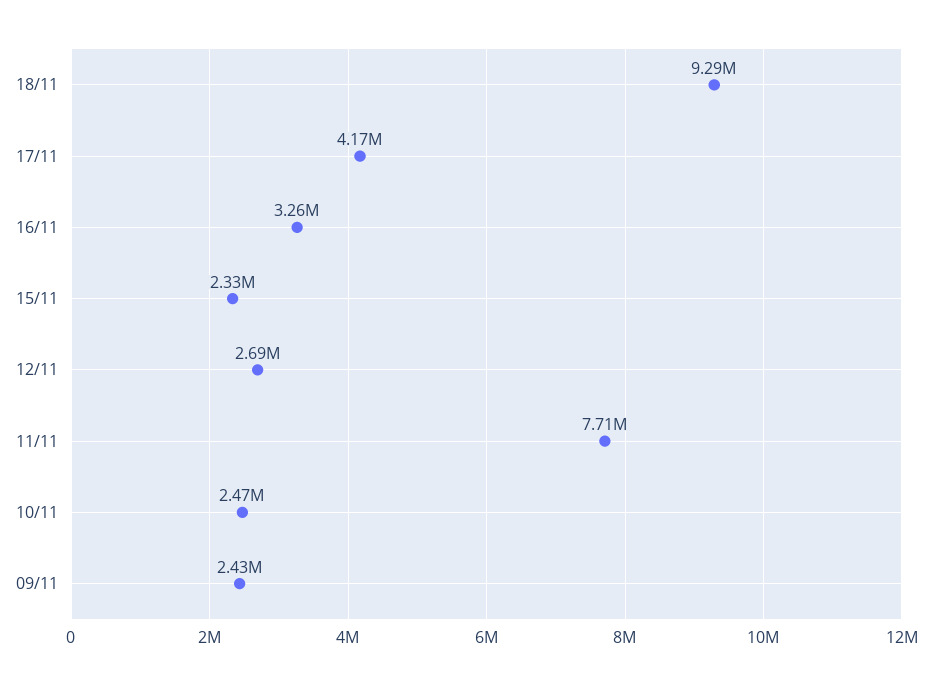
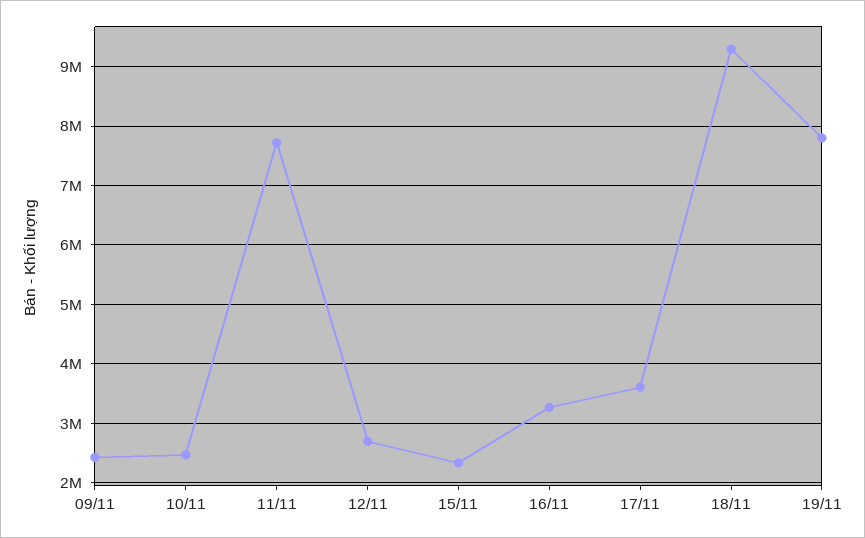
17/11: 4170000 -> 3600000
19/11: none -> 7800000

